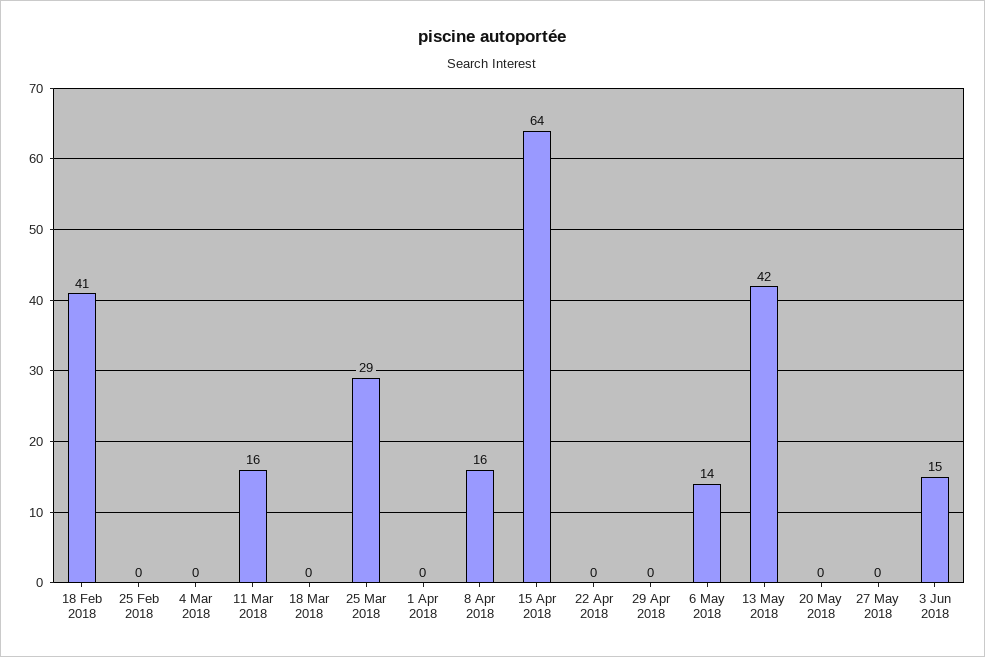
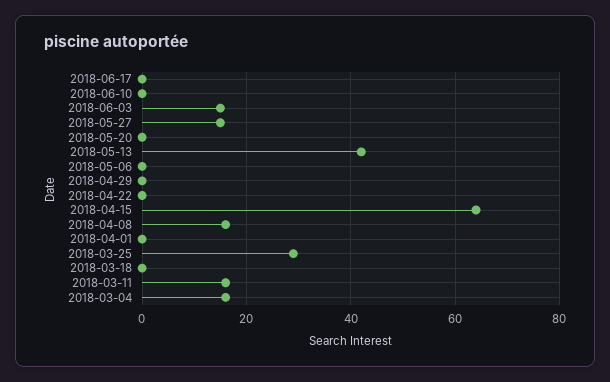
18 Feb 2018: 41 -> none
25 Feb 2018: 0 -> none
4 Mar 2018: 0 -> 15
6 May 2018: 14 -> 0
27 May 2018: 0 -> 15
2018-06-17: none -> 0
2018-06-10: none -> 0

